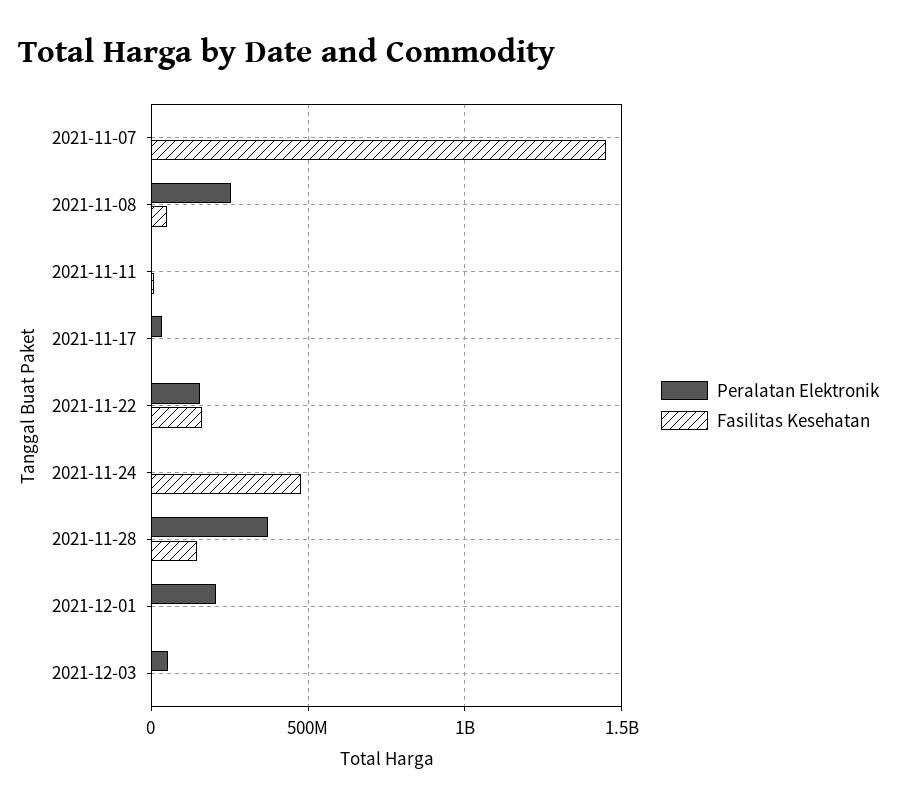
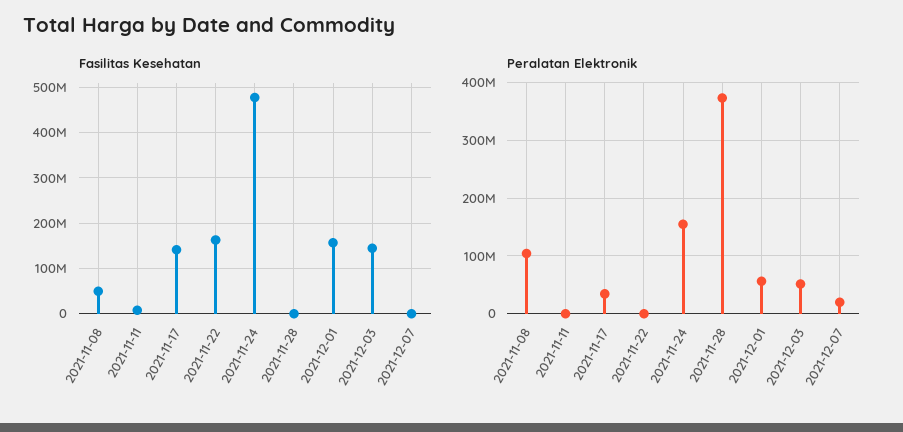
Peralatan Elektronik, 2021-11-07: 0 -> none
Fasilitas Kesehatan, 2021-11-07: 1450000000 -> none
Peralatan Elektronik, 2021-11-08: 250000000 -> 100000000
Fasilitas Kesehatan, 2021-11-17: 0 -> 140000000
Peralatan Elektronik, 2021-11-22: 150000000 -> 0
Peralatan Elektronik, 2021-11-24: 0 -> 160000000
Fasilitas Kesehatan, 2021-11-28: 150000000 -> 0
Peralatan Elektronik, 2021-12-01: 200000000 -> 60000000
Fasilitas Kesehatan, 2021-12-01: 0 -> 160000000
Fasilitas Kesehatan, 2021-12-03: 0 -> 140000000
Fasilitas Kesehatan, 2021-12-07: none -> 0
Peralatan Elektronik, 2021-12-07: none -> 20000000

